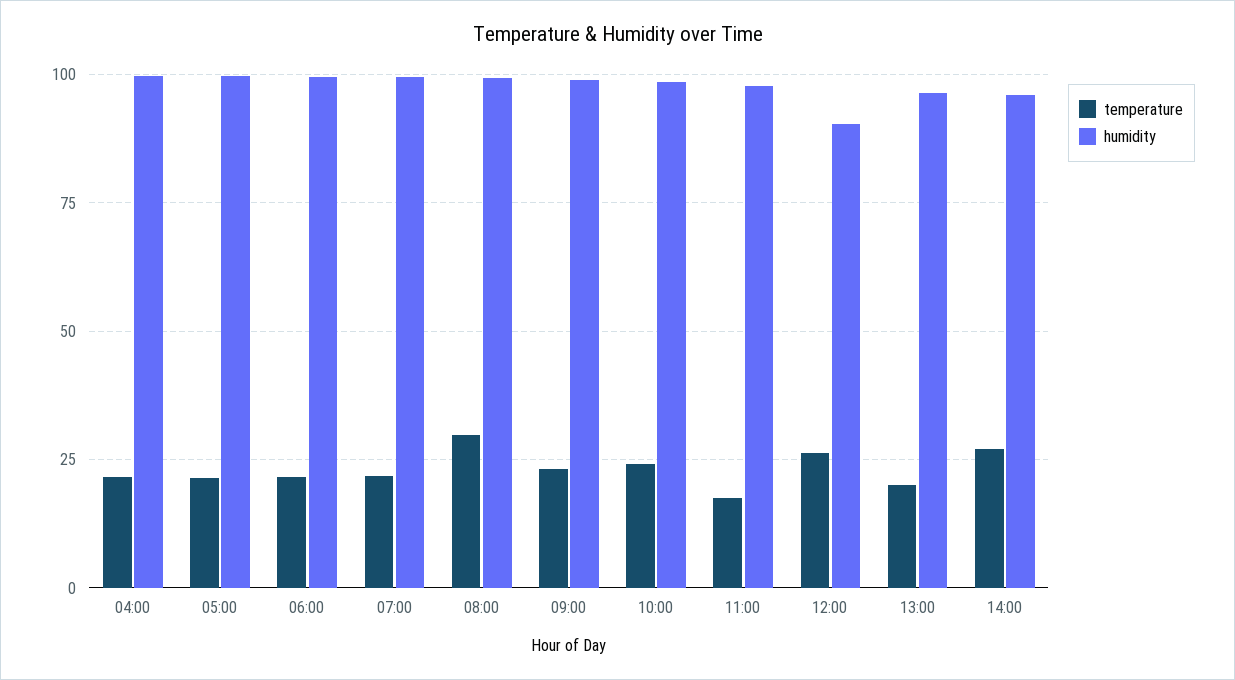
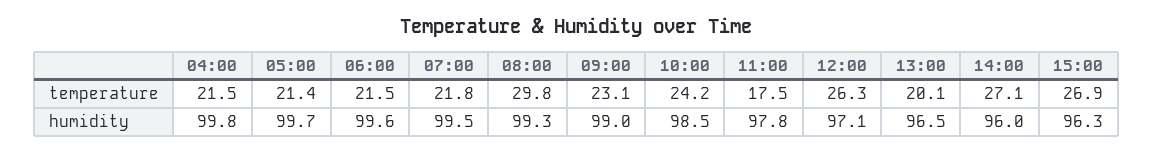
humidity, 12:00: 90 -> 97.1
temperature, 15:00: none -> 26.9
humidity, 15:00: none -> 96.3

